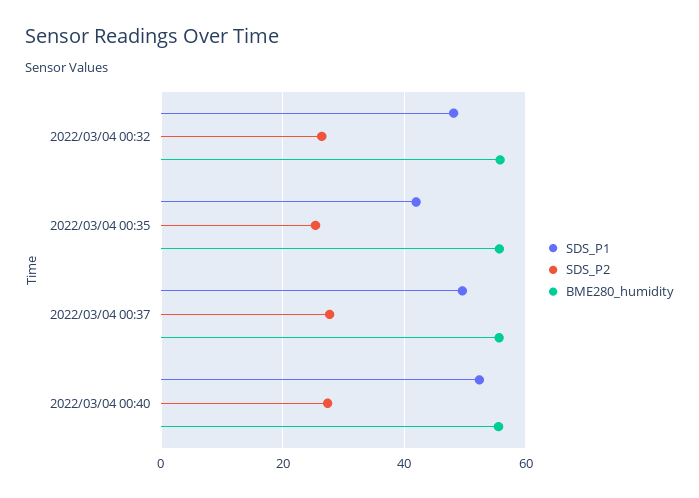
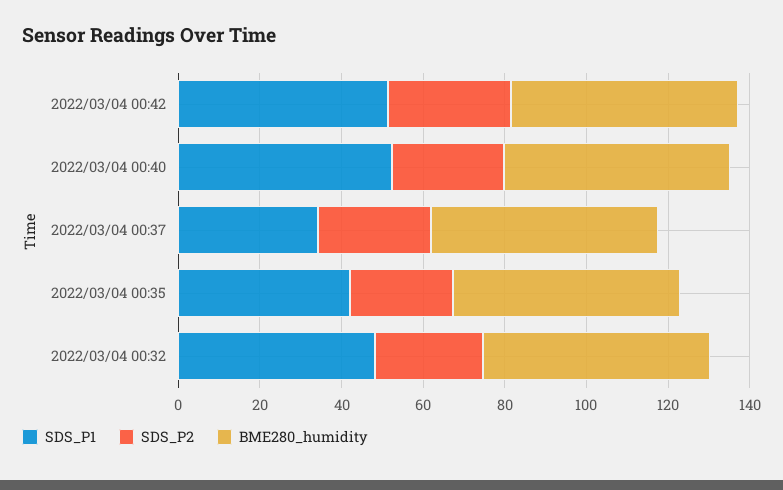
SDS_P1, 2022/03/04 00:37: 50 -> 35
SDS_P1, 2022/03/04 00:42: none -> 50
SDS_P2, 2022/03/04 00:42: none -> 30
BME280_humidity, 2022/03/04 00:42: none -> 55

